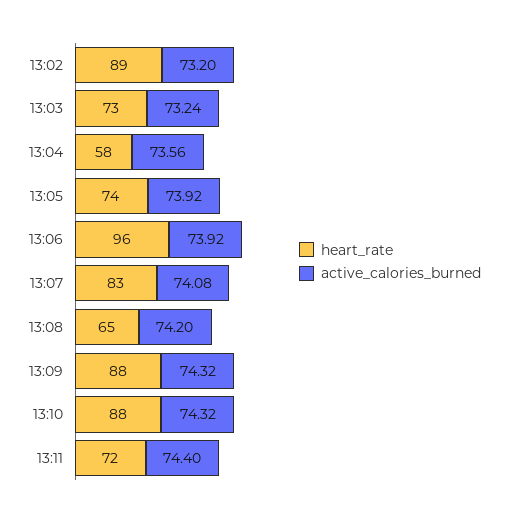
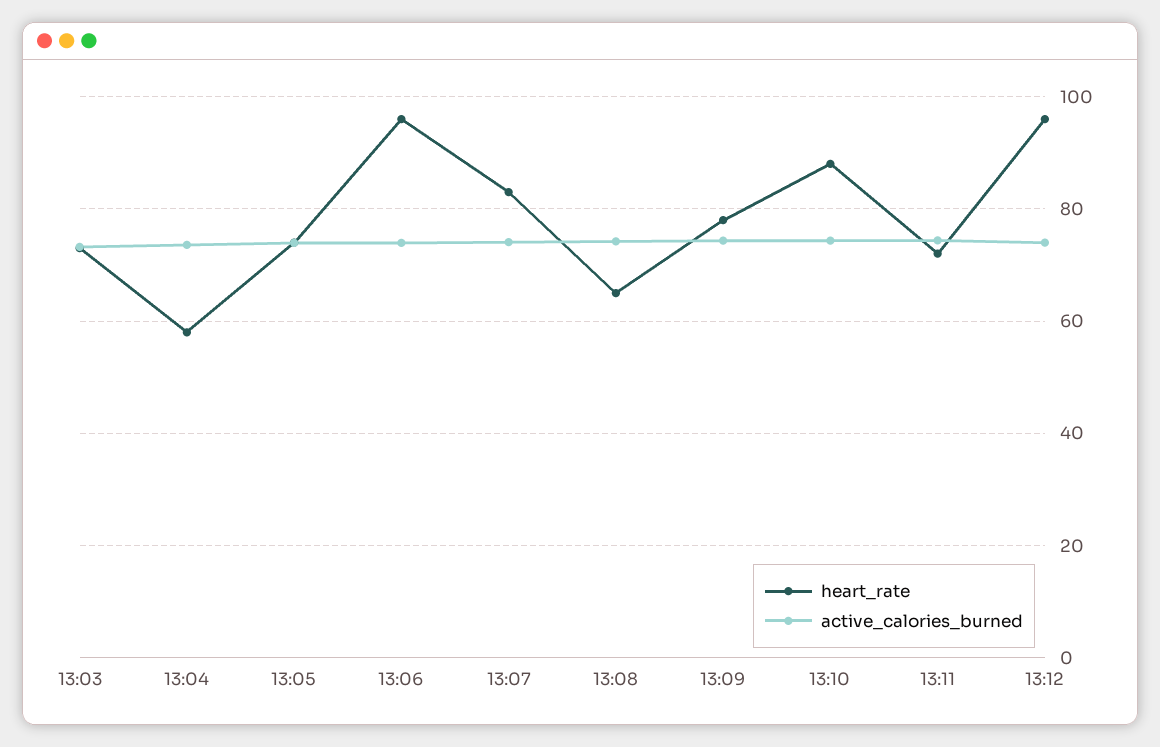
heart_rate, 13:02: 89 -> none
active_calories_burned, 13:02: 73.2 -> none
heart_rate, 13:09: 88 -> 78
heart_rate, 13:12: none -> 96
active_calories_burned, 13:12: none -> 74

